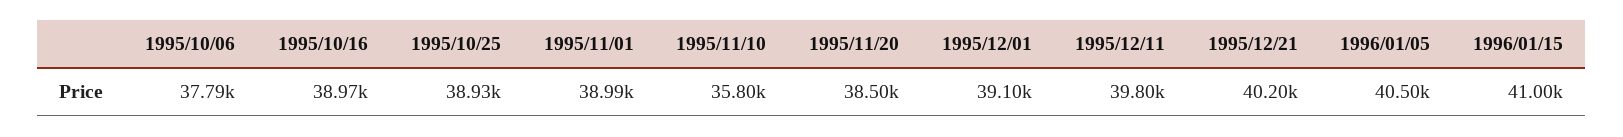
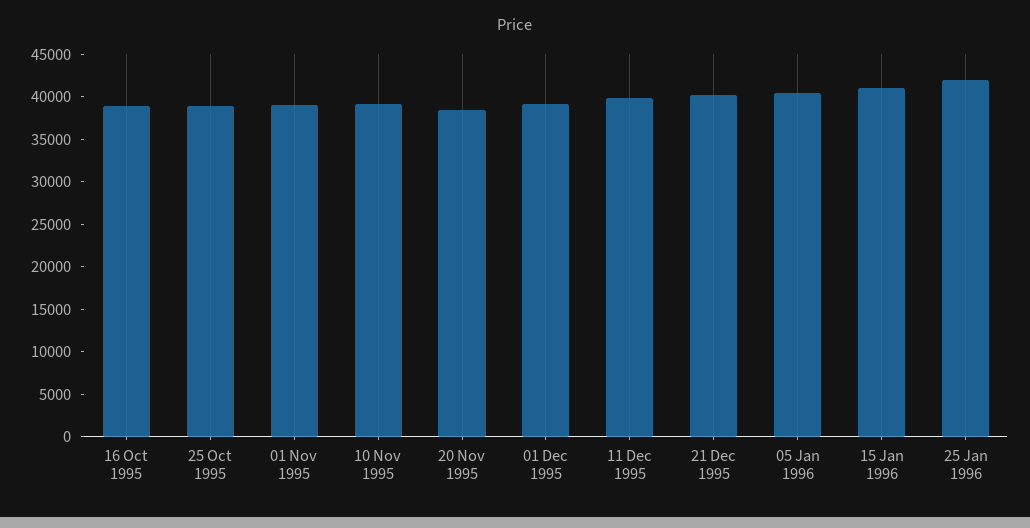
1995/10/06: 37790 -> none
1995/11/10: 35800 -> 39000
25 Jan 1996: none -> 42000

